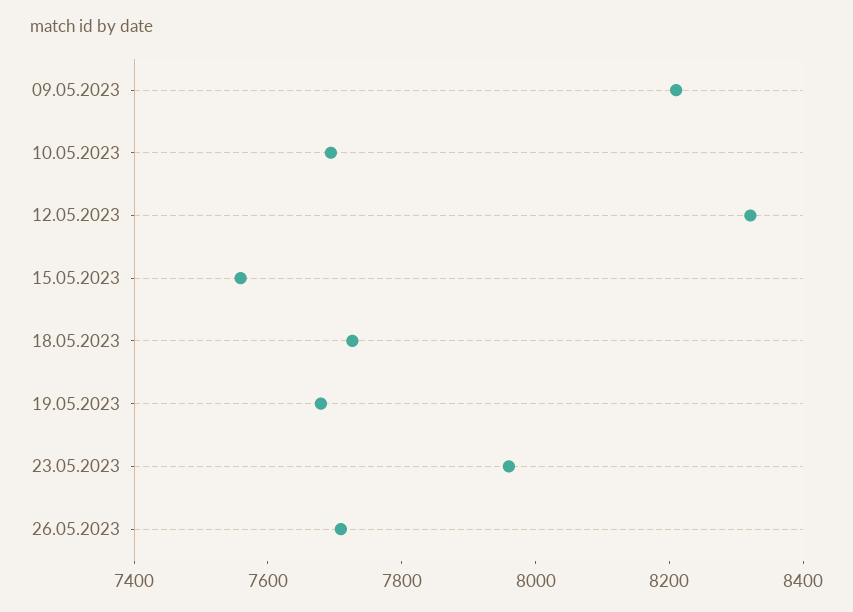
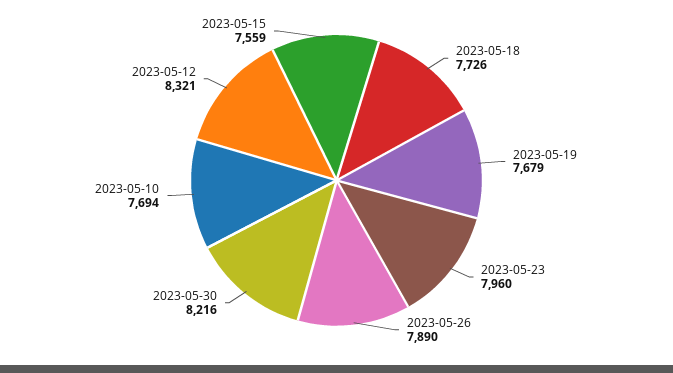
09.05.2023: 8200 -> none
26.05.2023: 7700 -> 7890
2023-05-30: none -> 8216

